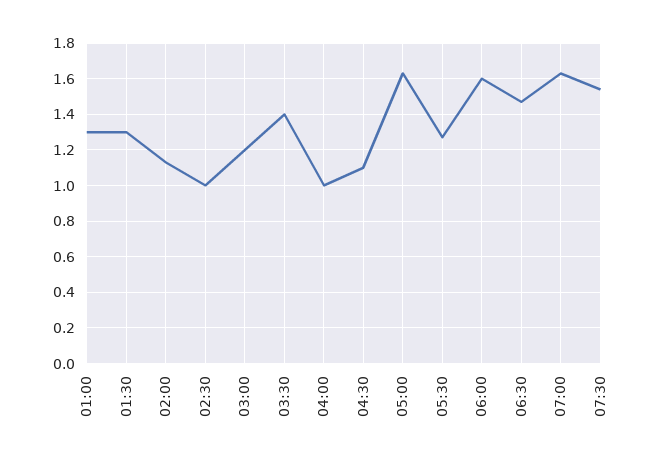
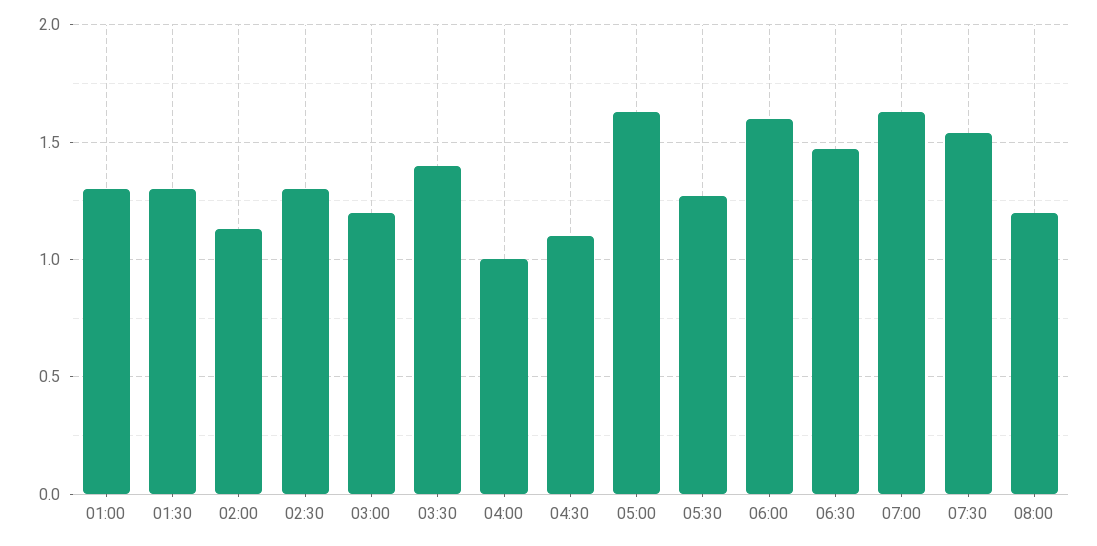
02:30: 1 -> 1.3
08:00: none -> 1.2

